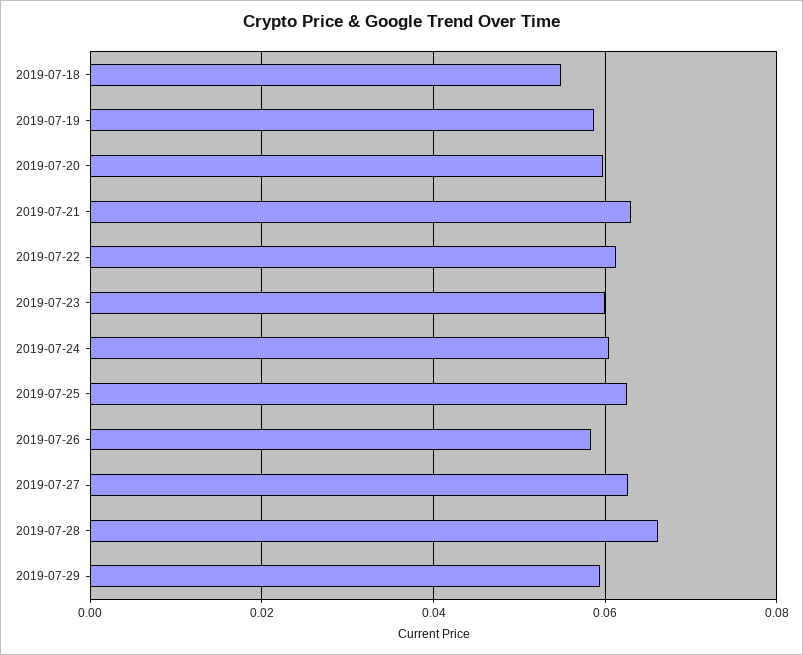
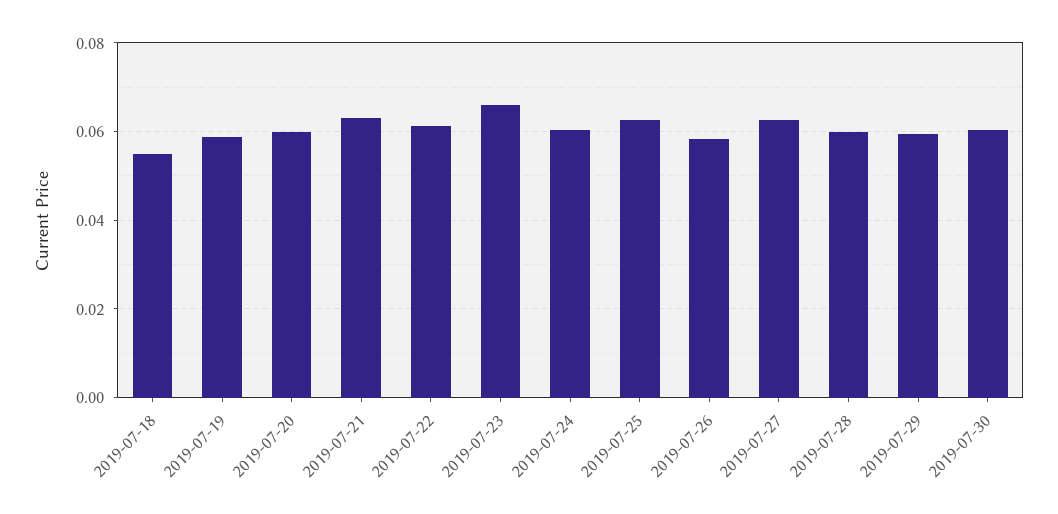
2019-07-23: 0.06 -> 0.066
2019-07-28: 0.066 -> 0.06
2019-07-30: none -> 0.06

